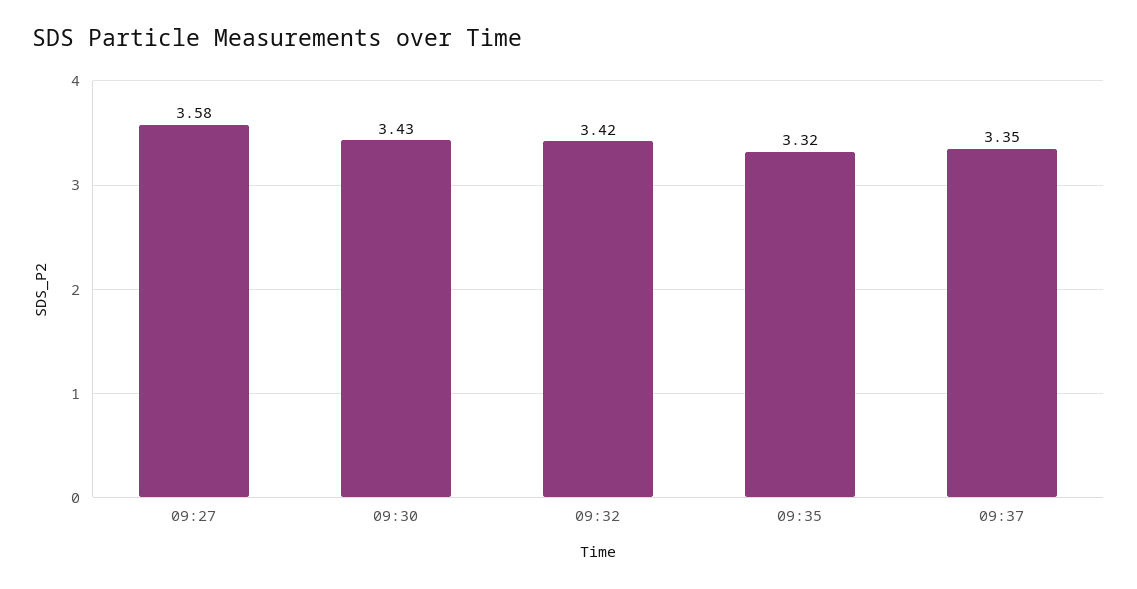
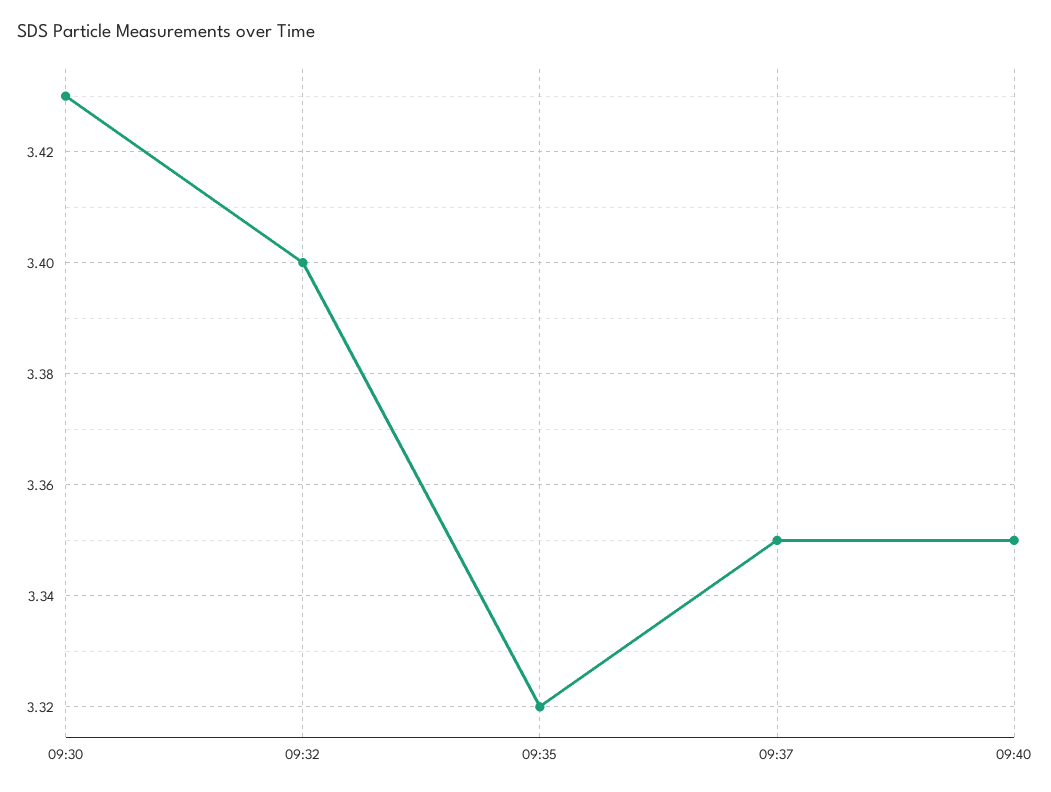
09:27: 3.58 -> none
09:32: 3.42 -> 3.4
09:40: none -> 3.35

